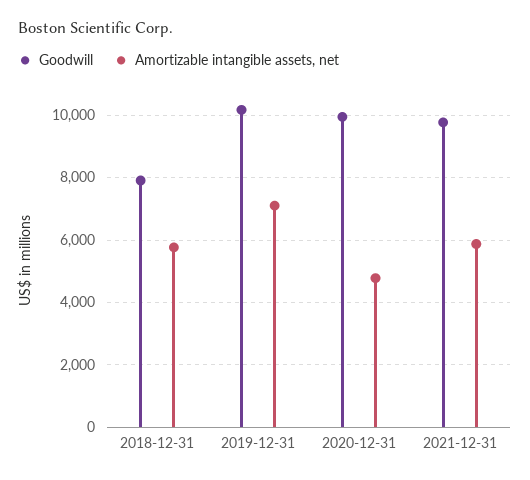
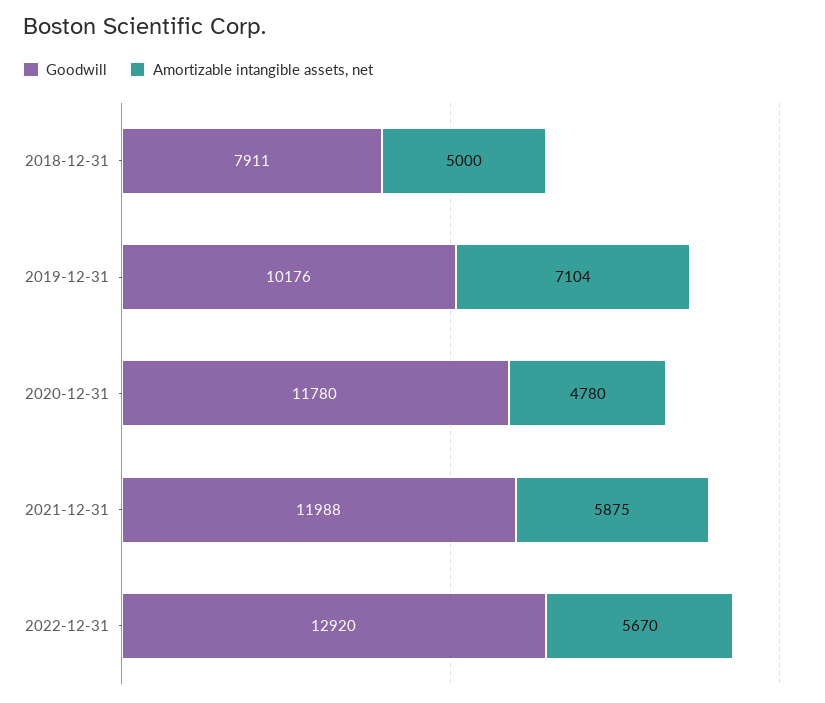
Amortizable intangible assets, net, 2018-12-31: 5800 -> 5000
Goodwill, 2020-12-31: 10000 -> 11780
Goodwill, 2021-12-31: 9800 -> 11988
Goodwill, 2022-12-31: none -> 12920
Amortizable intangible assets, net, 2022-12-31: none -> 5670

